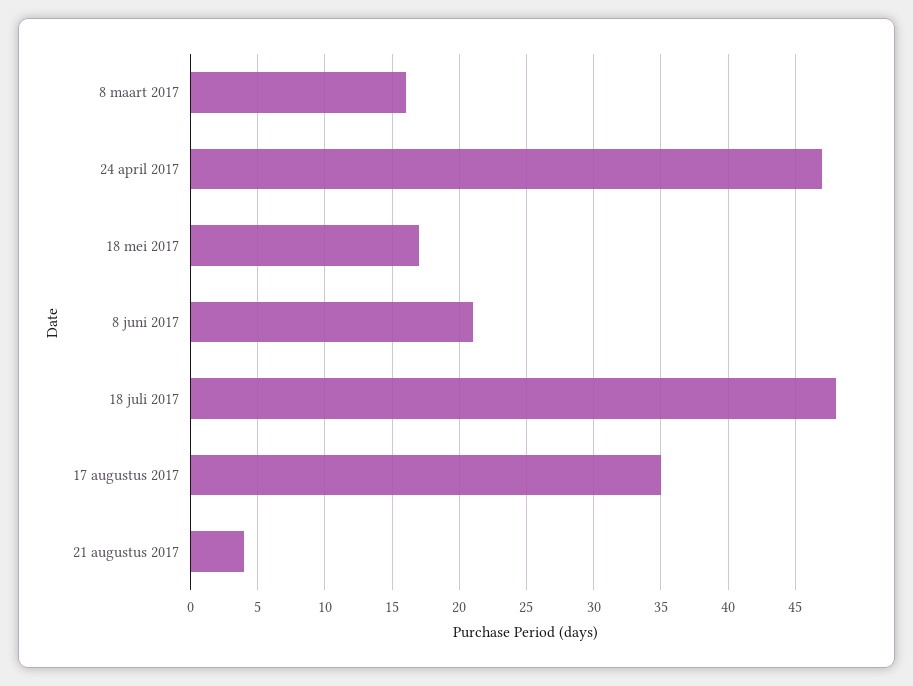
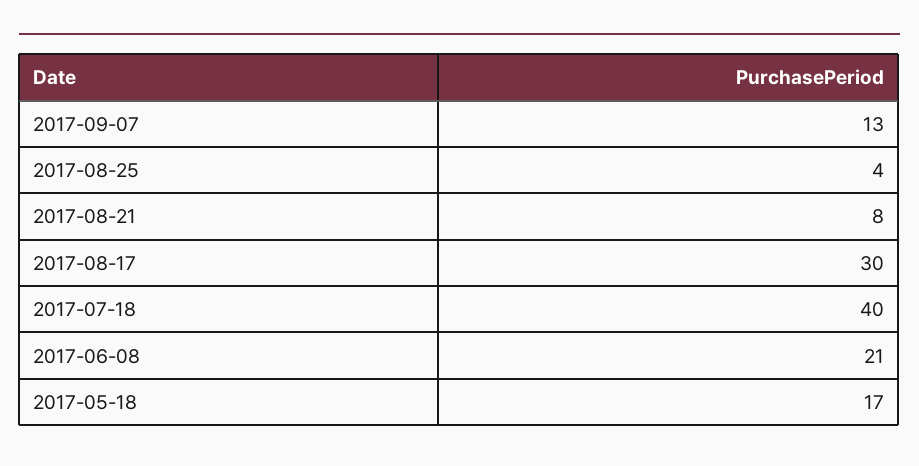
8 maart 2017: 16 -> none
24 april 2017: 47 -> none
18 juli 2017: 48 -> 40
17 augustus 2017: 35 -> 30
21 augustus 2017: 4 -> 8
2017-09-07: none -> 13
2017-08-25: none -> 4

